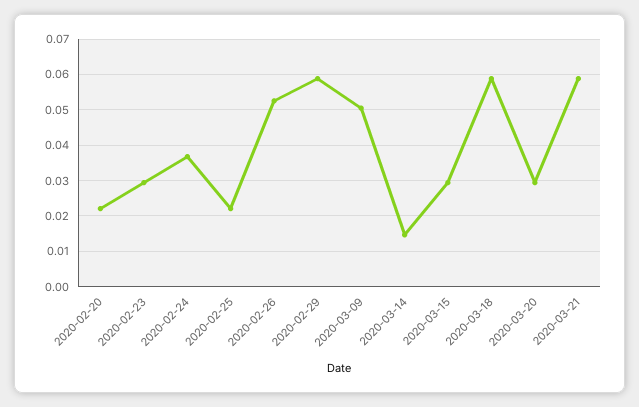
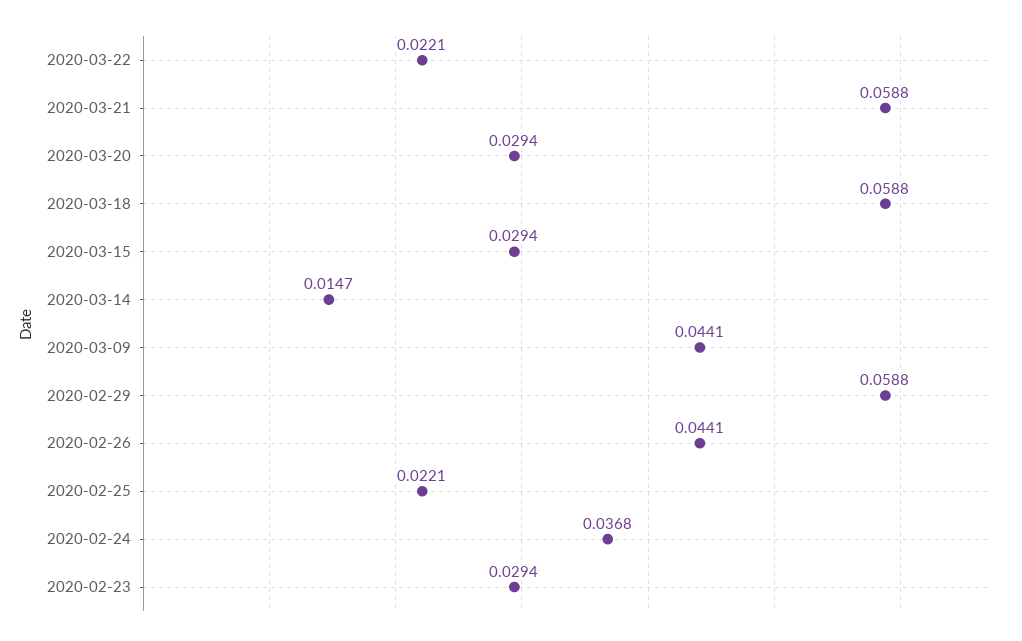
2020-02-20: 0.022 -> none
2020-02-26: 0.052 -> 0.0441
2020-03-09: 0.05 -> 0.0441
2020-03-22: none -> 0.0221

